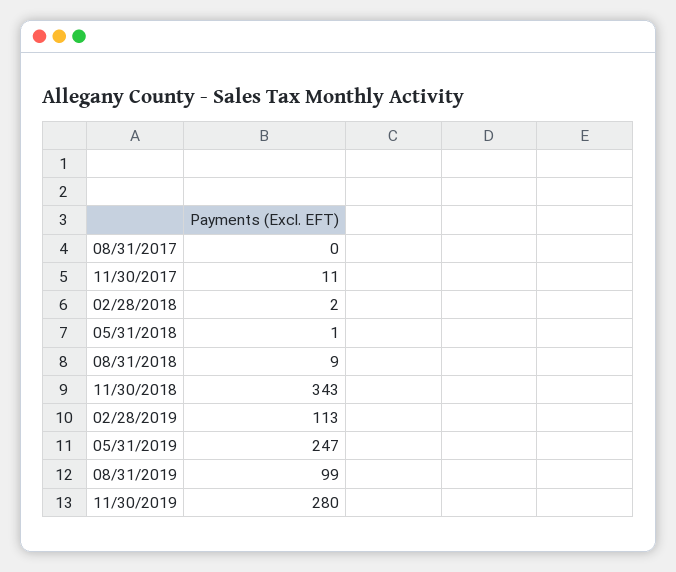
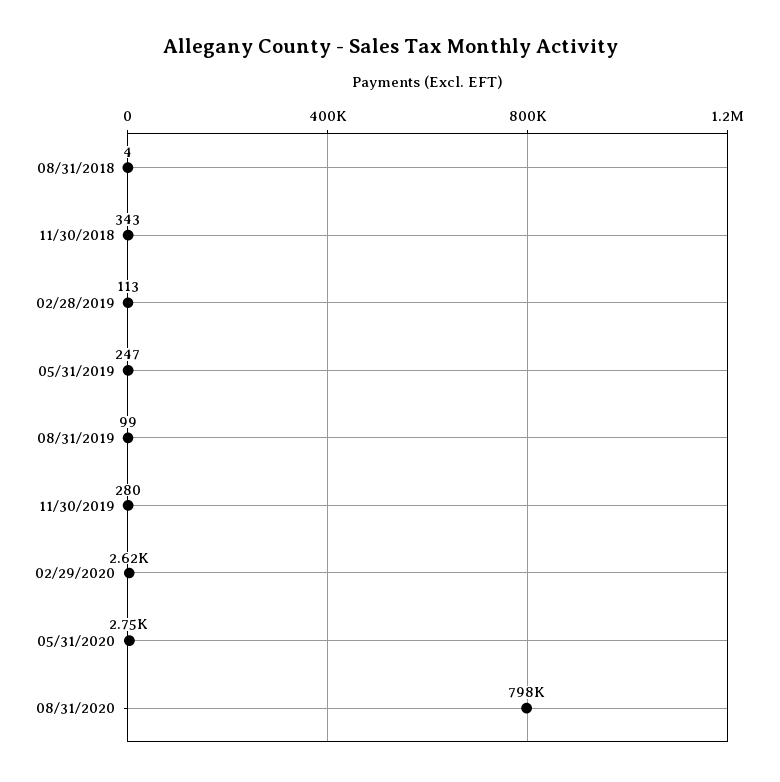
08/31/2017: 0 -> none
11/30/2017: 11 -> none
02/28/2018: 2 -> none
05/31/2018: 1 -> none
08/31/2018: 9 -> 4
02/29/2020: none -> 2620
05/31/2020: none -> 2750
08/31/2020: none -> 798000

